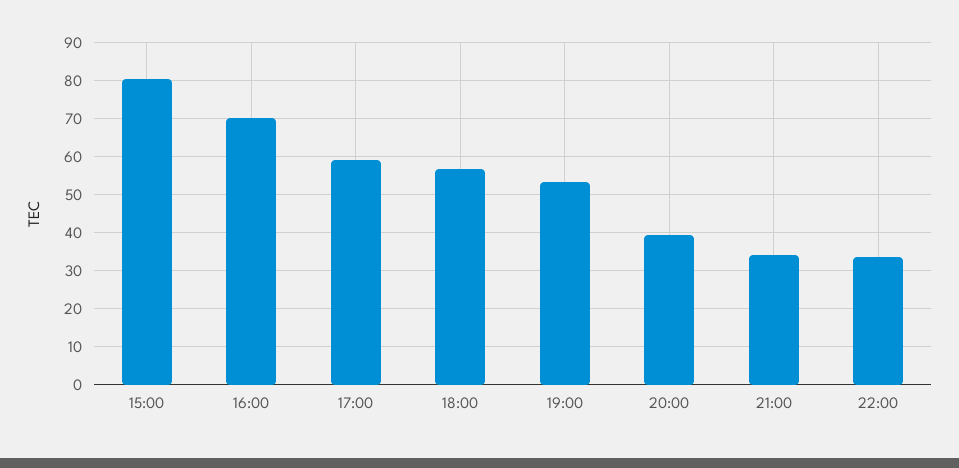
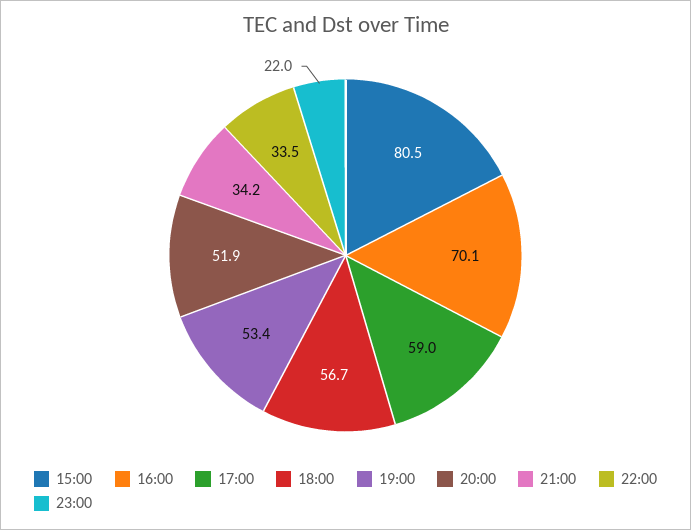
20:00: 40 -> 51.9
23:00: none -> 22

